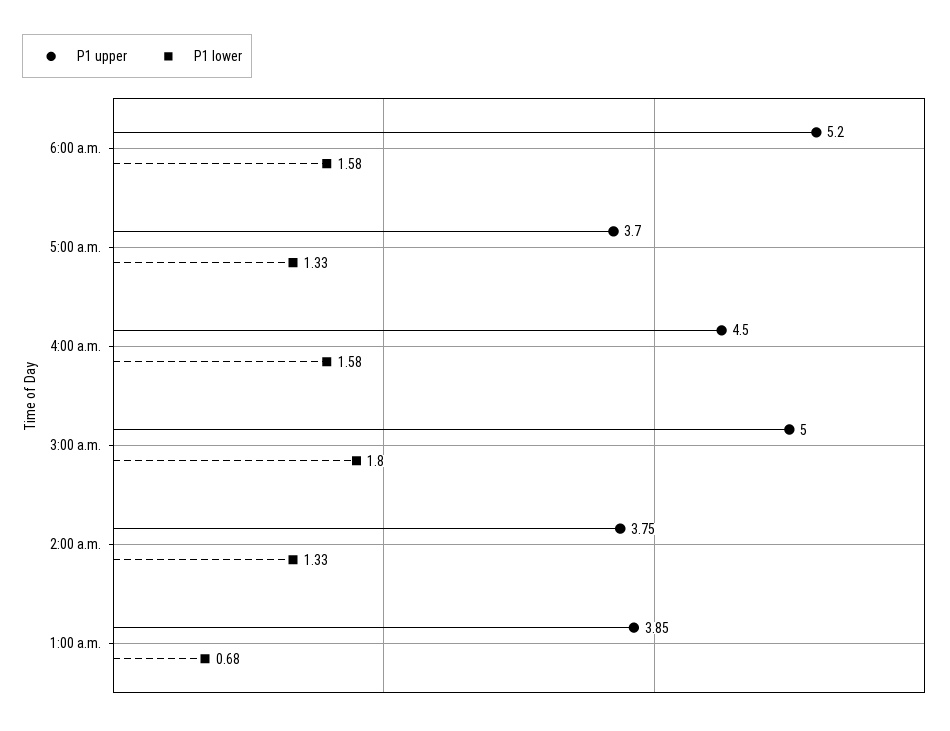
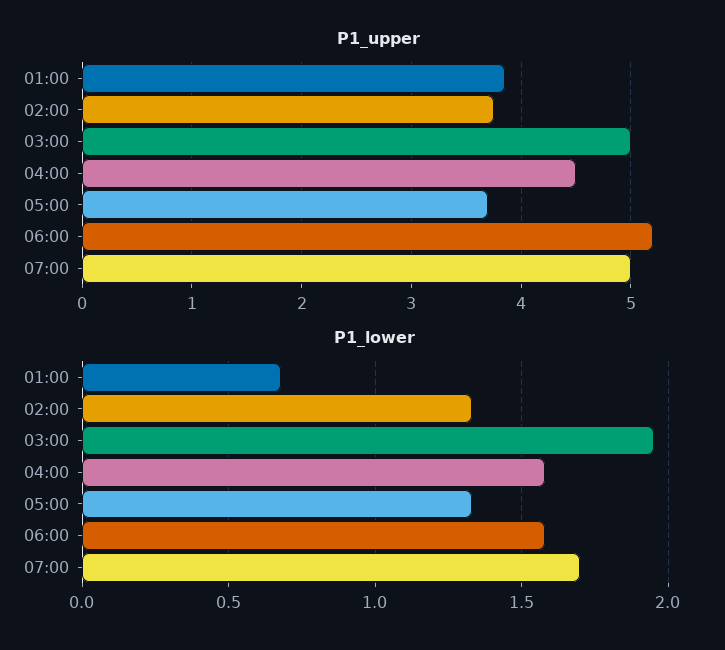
P1 lower, 3:00 a.m.: 1.8 -> 1.95
P1 upper, 07:00: none -> 5
P1 lower, 07:00: none -> 1.7

